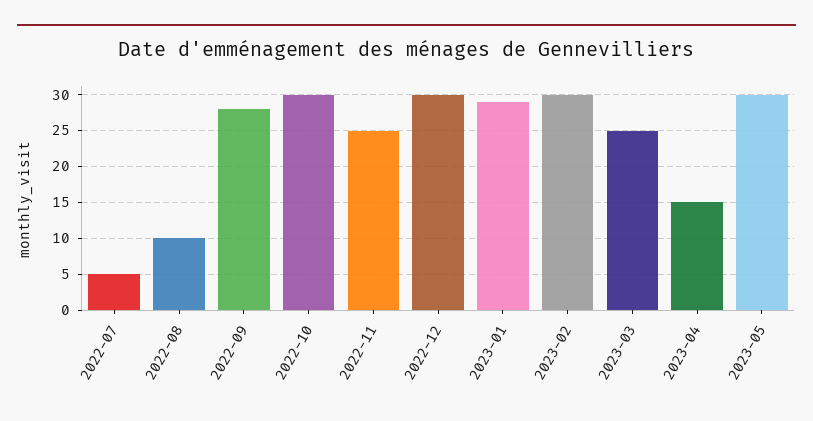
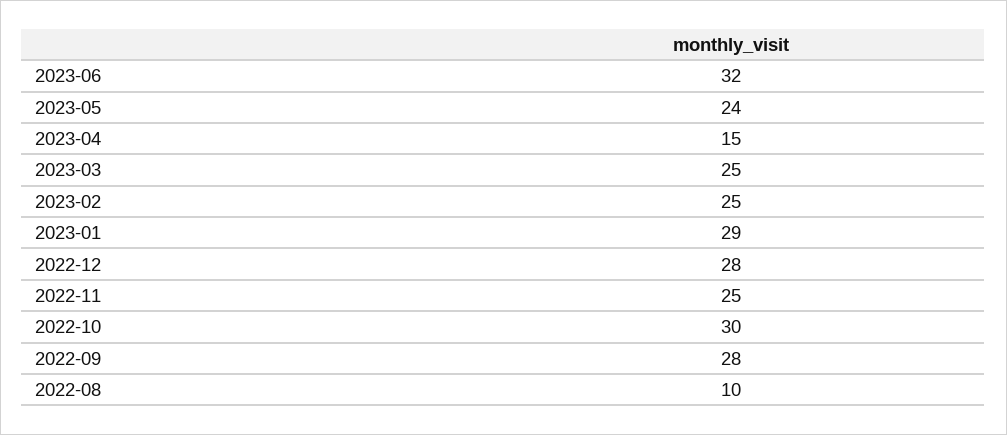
2022-07: 5 -> none
2022-12: 30 -> 28
2023-02: 30 -> 25
2023-05: 30 -> 24
2023-06: none -> 32

